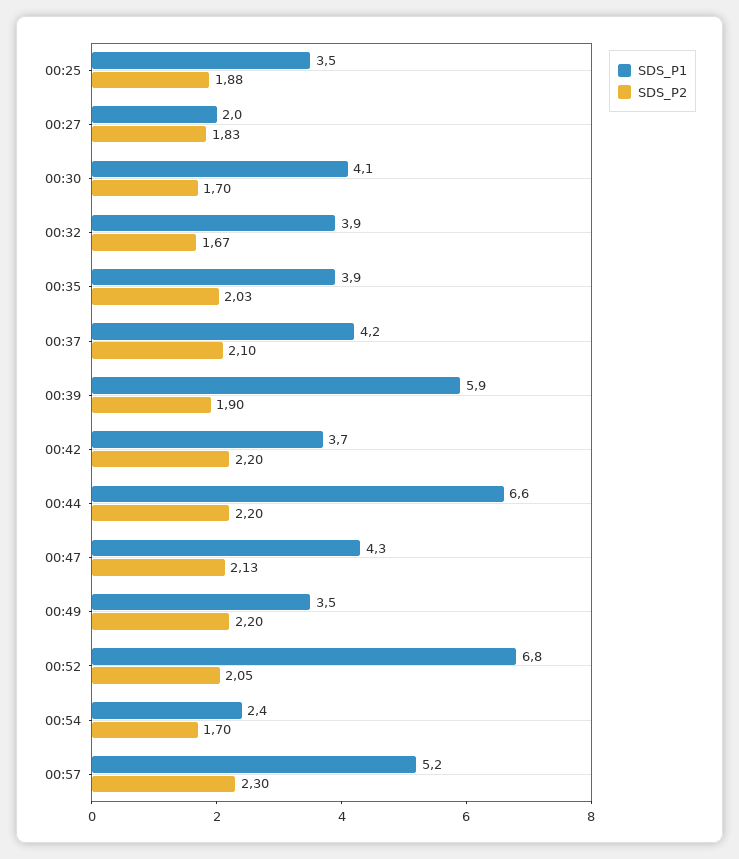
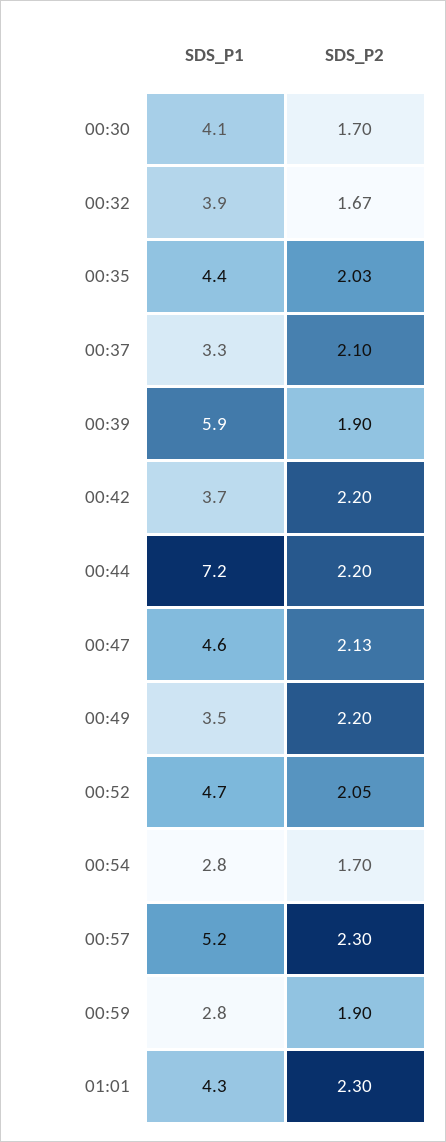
SDS_P1, 00:25: 3.5 -> none
SDS_P2, 00:25: 1.88 -> none
SDS_P1, 00:27: 2 -> none
SDS_P2, 00:27: 1.83 -> none
SDS_P1, 00:35: 3.9 -> 4.4
SDS_P1, 00:37: 4.2 -> 3.3
SDS_P1, 00:44: 6.6 -> 7.2
SDS_P1, 00:47: 4.3 -> 4.6
SDS_P1, 00:52: 6.8 -> 4.7
SDS_P1, 00:54: 2.4 -> 2.8
SDS_P1, 00:59: none -> 2.8
SDS_P2, 00:59: none -> 1.9
SDS_P1, 01:01: none -> 4.3
SDS_P2, 01:01: none -> 2.3

